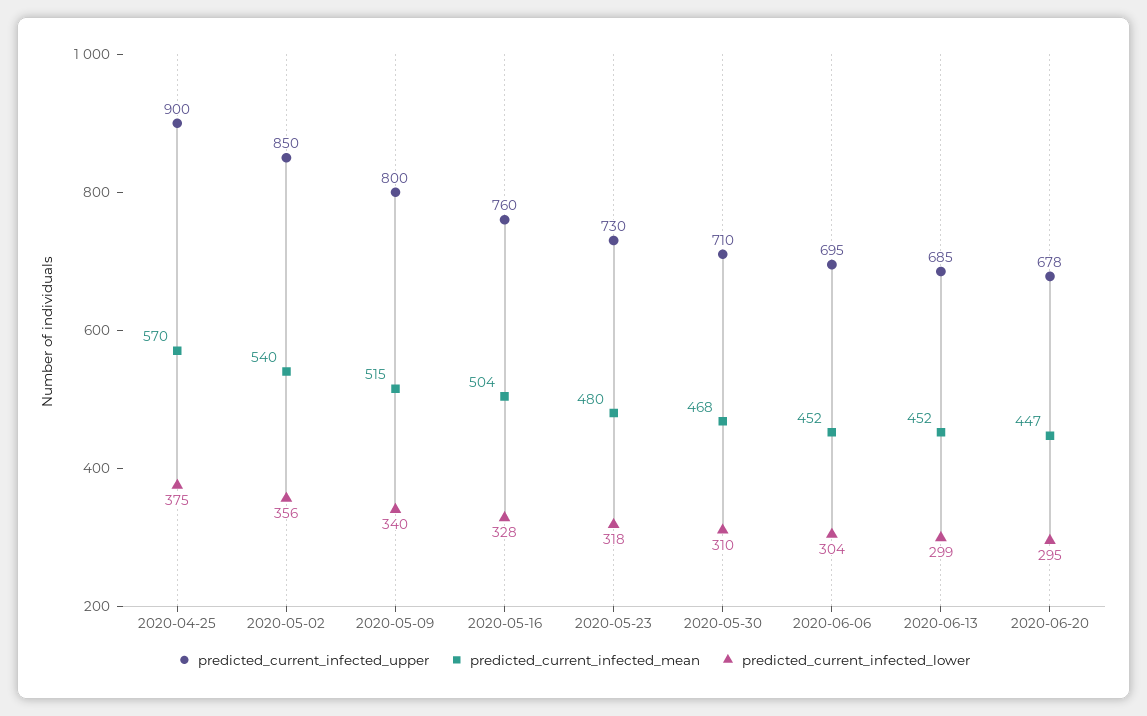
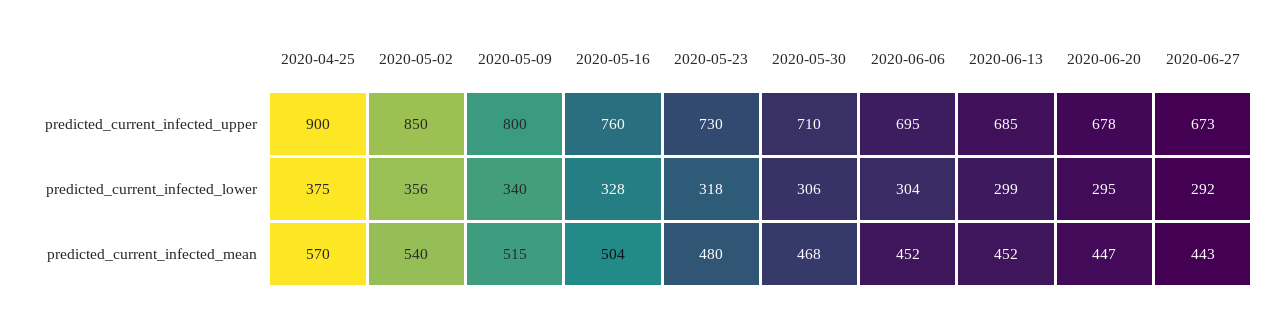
predicted_current_infected_lower, 2020-05-30: 310 -> 306
predicted_current_infected_upper, 2020-06-27: none -> 673
predicted_current_infected_lower, 2020-06-27: none -> 292
predicted_current_infected_mean, 2020-06-27: none -> 443

